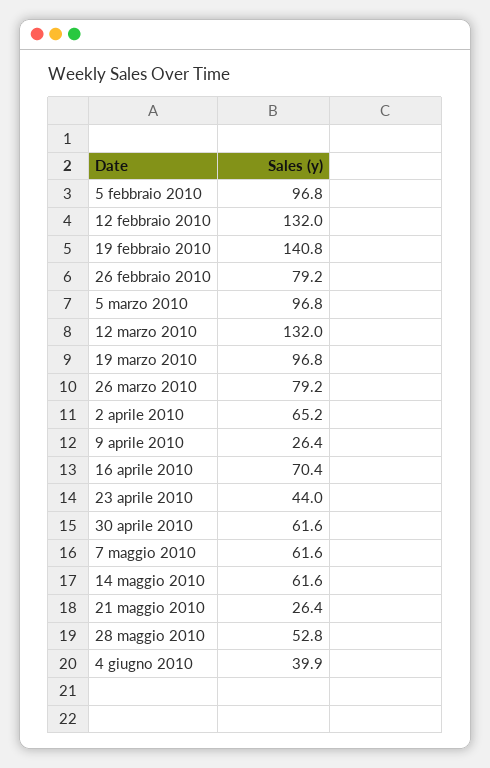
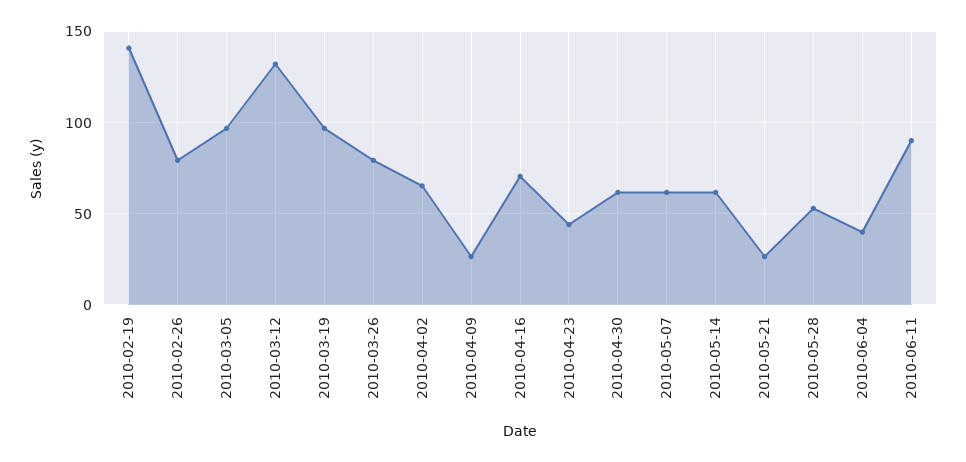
5 febbraio 2010: 96.8 -> none
12 febbraio 2010: 132 -> none
2010-06-11: none -> 90

